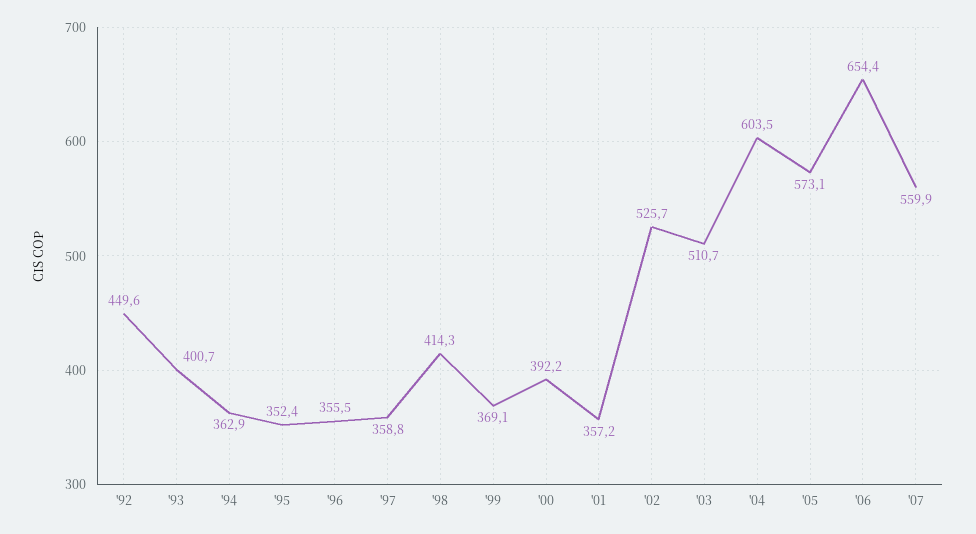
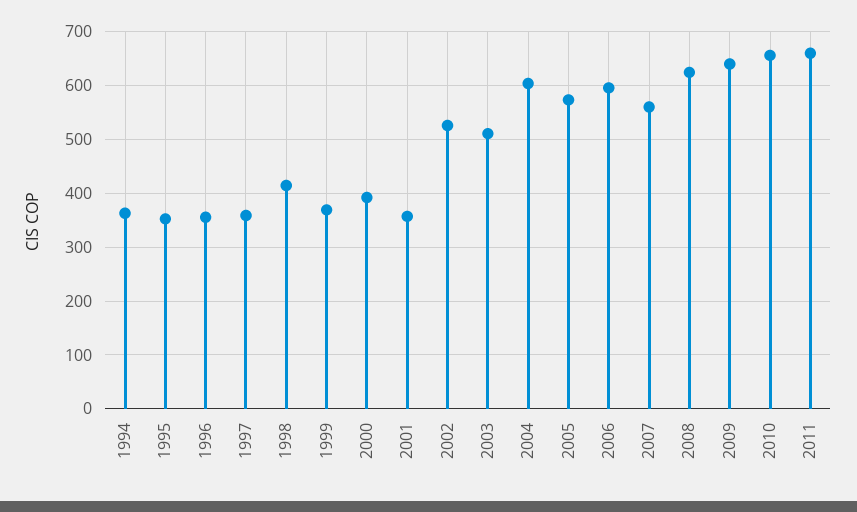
'92: 449.6 -> none
'93: 400.7 -> none
'06: 654.4 -> 600
2008: none -> 620
2009: none -> 640
2010: none -> 660
2011: none -> 660

